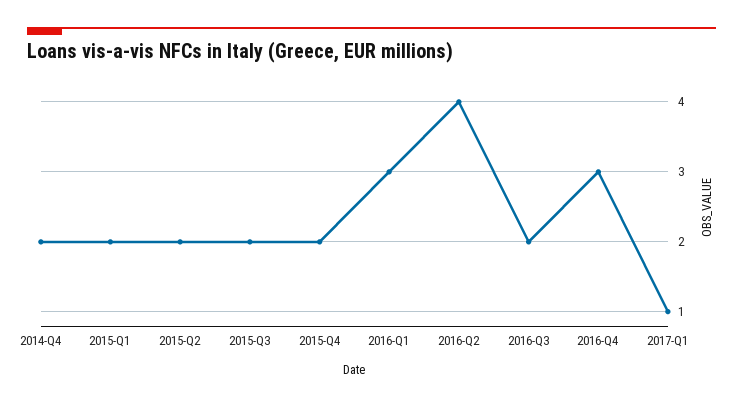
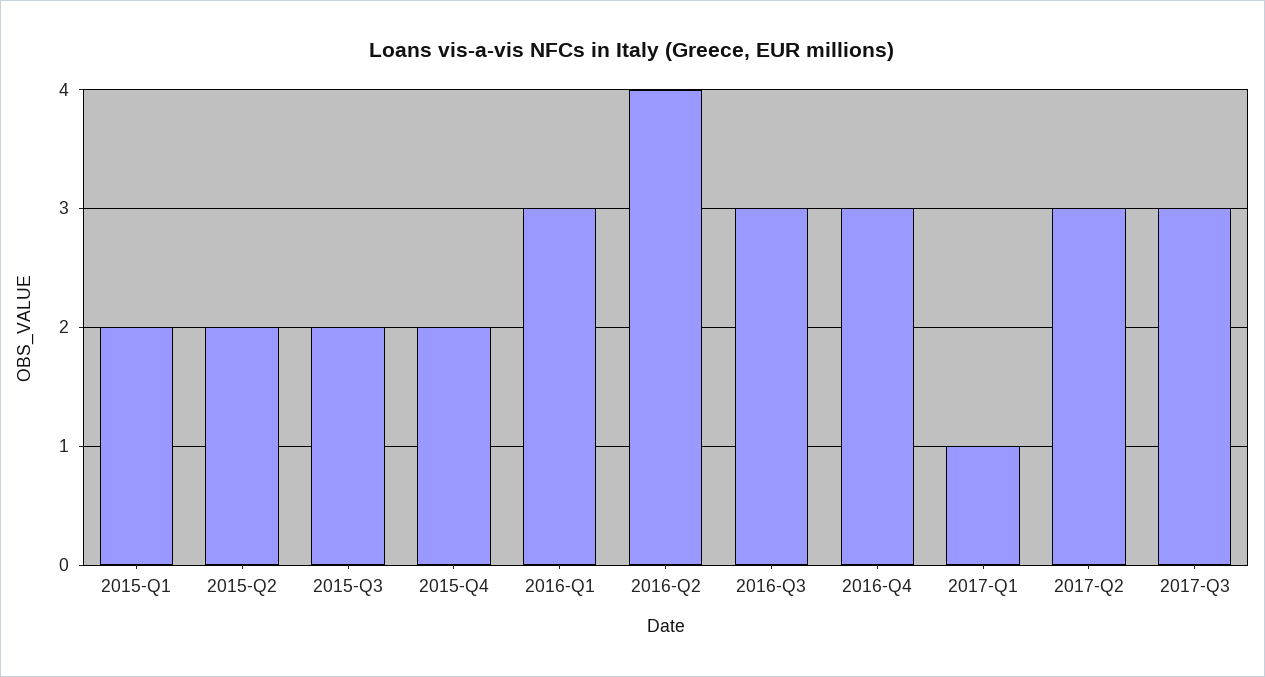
2014-Q4: 2 -> none
2016-Q3: 2 -> 3
2017-Q2: none -> 3
2017-Q3: none -> 3

